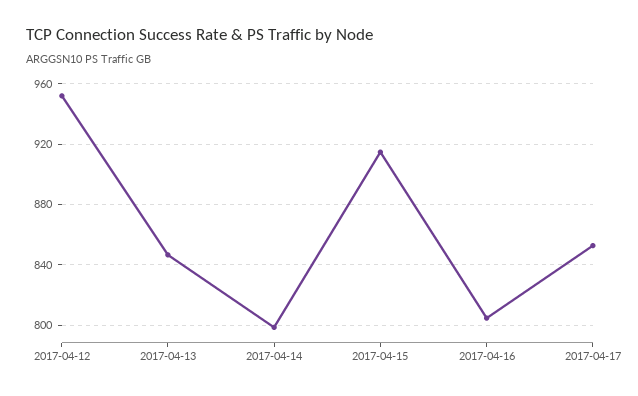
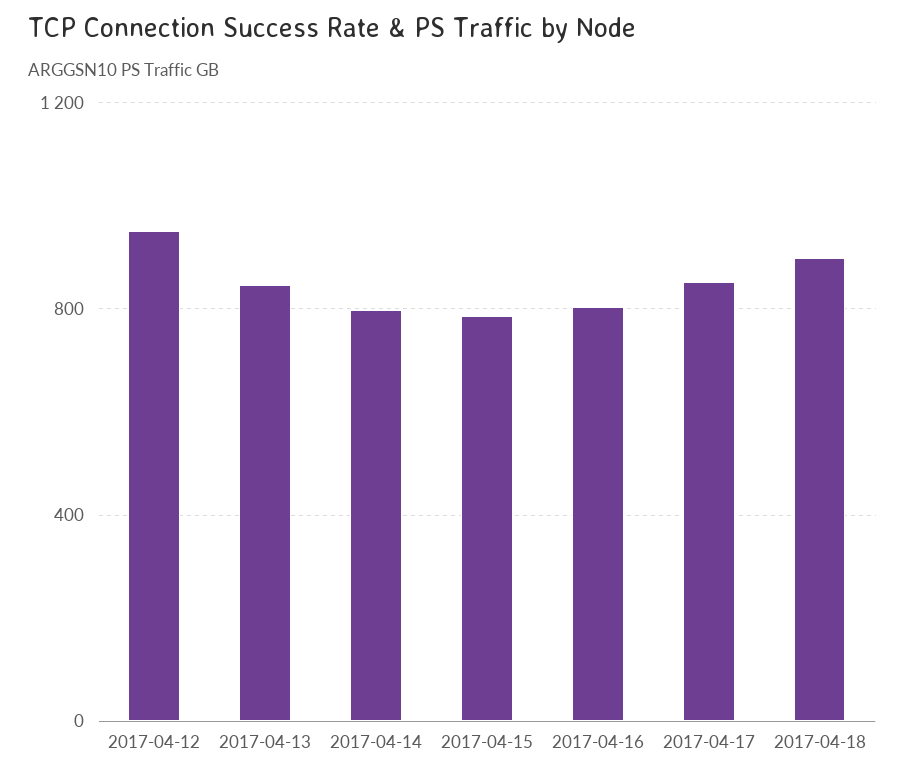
2017-04-15: 915 -> 800
2017-04-18: none -> 900

